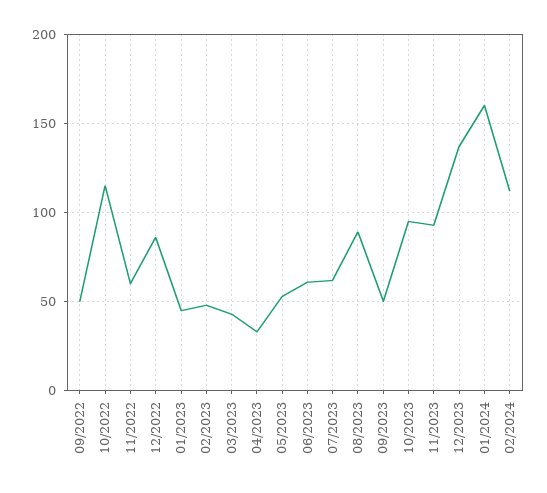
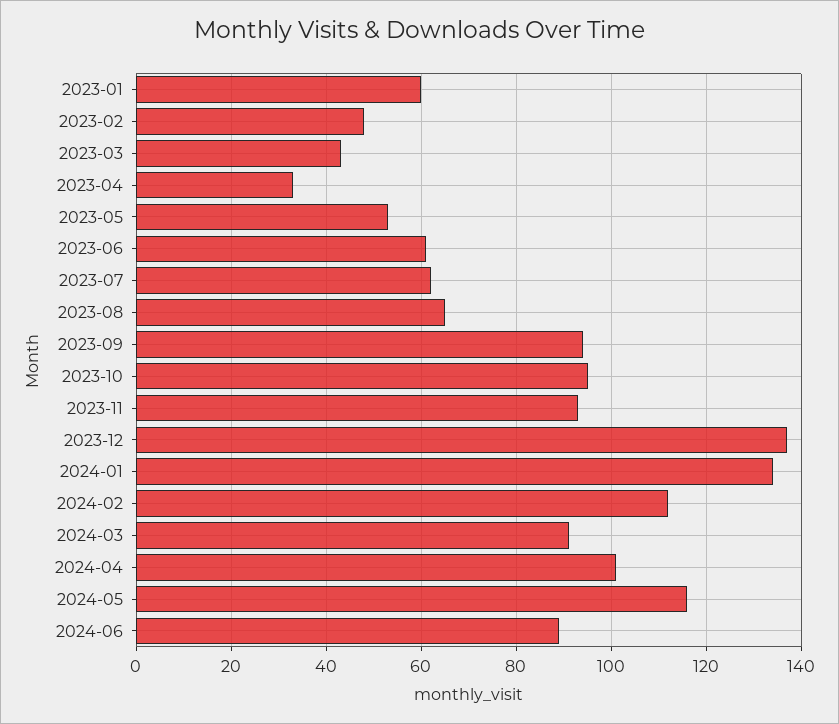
09/2022: 50 -> none
10/2022: 115 -> none
11/2022: 60 -> none
12/2022: 85 -> none
01/2023: 45 -> 60
08/2023: 90 -> 65
09/2023: 50 -> 95
01/2024: 160 -> 135
2024-03: none -> 90
2024-04: none -> 100
2024-05: none -> 115
2024-06: none -> 90

